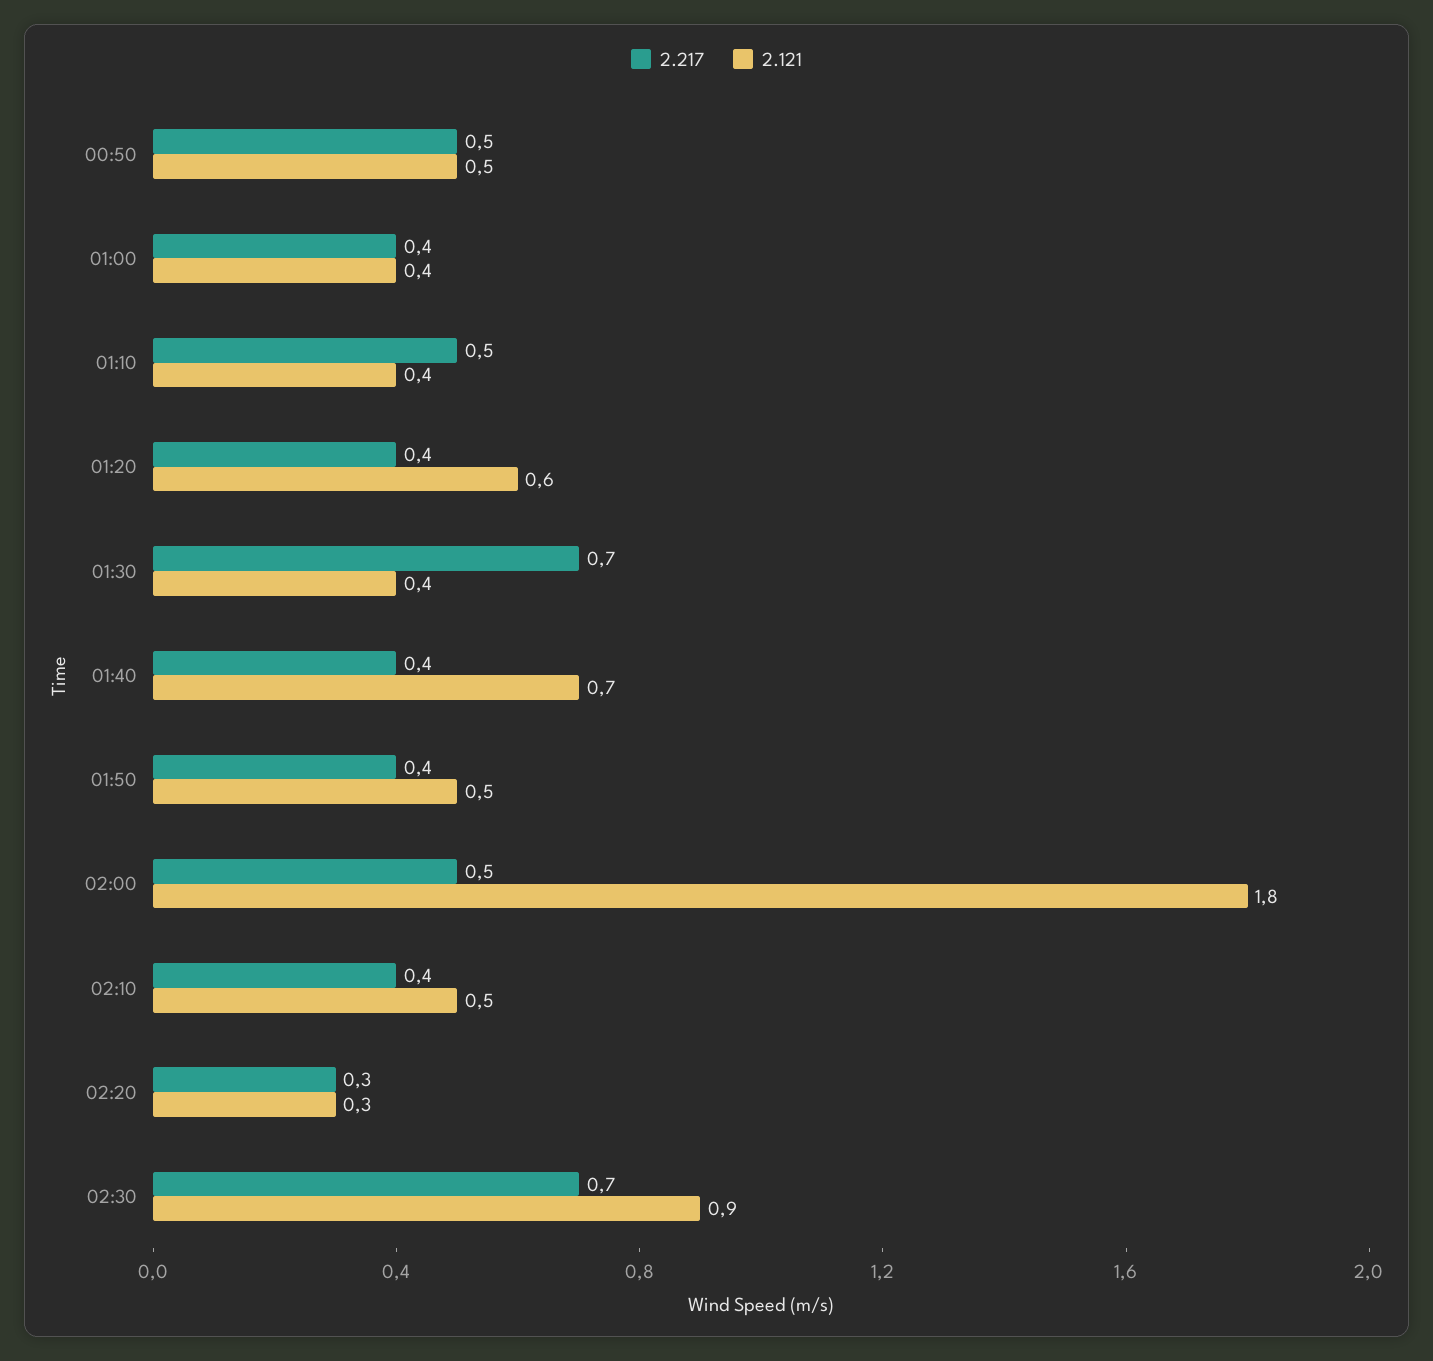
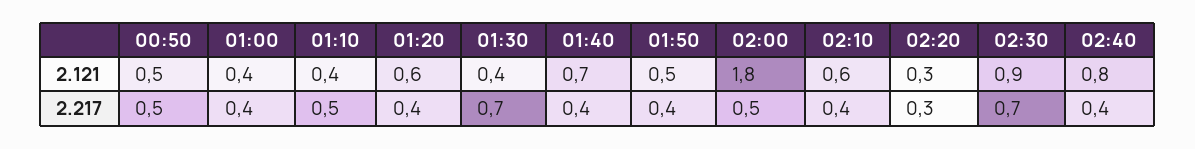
2.121, 02:10: 0.5 -> 0.6
2.121, 02:40: none -> 0.8
2.217, 02:40: none -> 0.4

